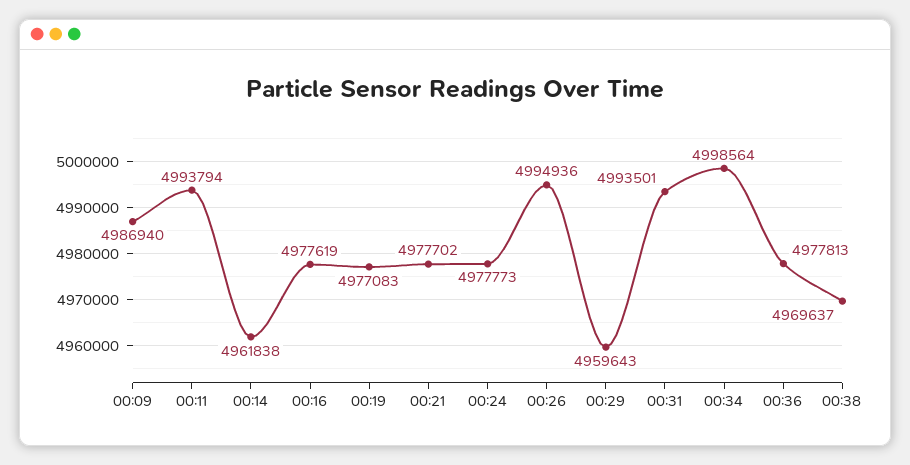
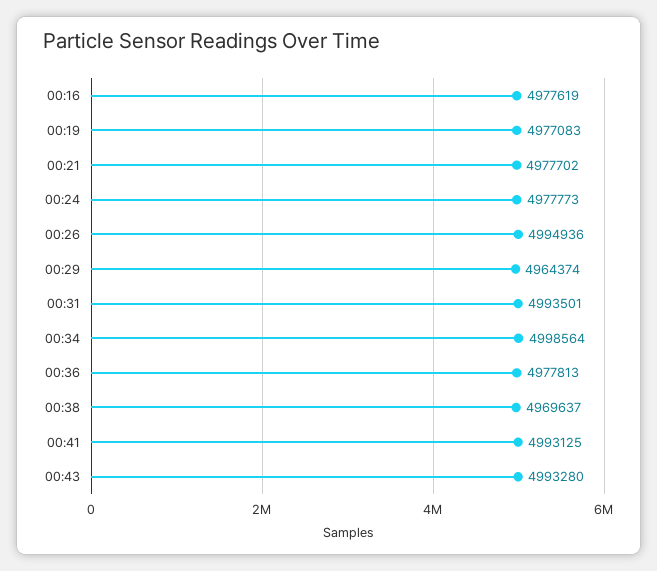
00:09: 4986940 -> none
00:11: 4993794 -> none
00:14: 4961838 -> none
00:29: 4959643 -> 4964374
00:41: none -> 4993125
00:43: none -> 4993280

